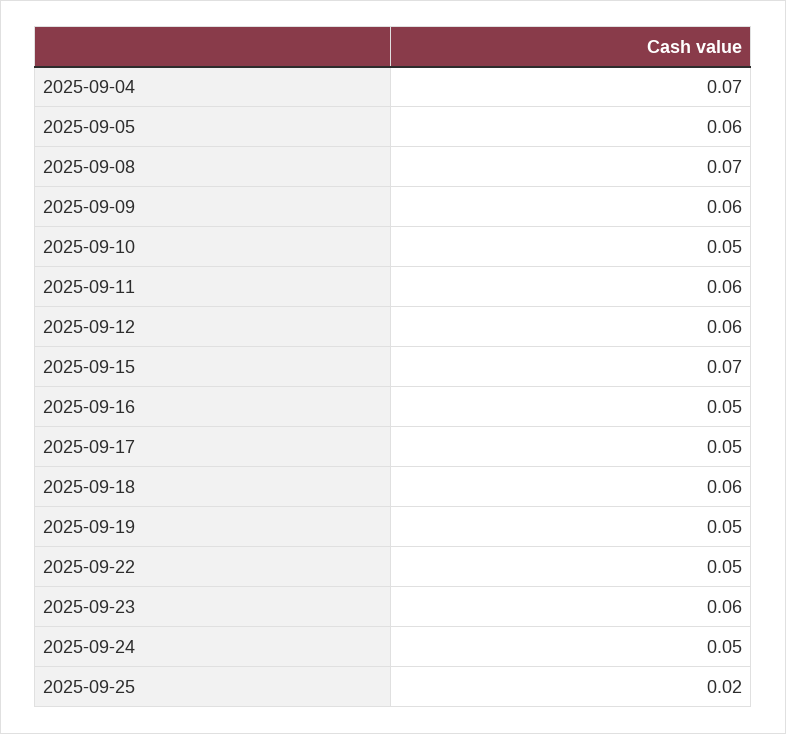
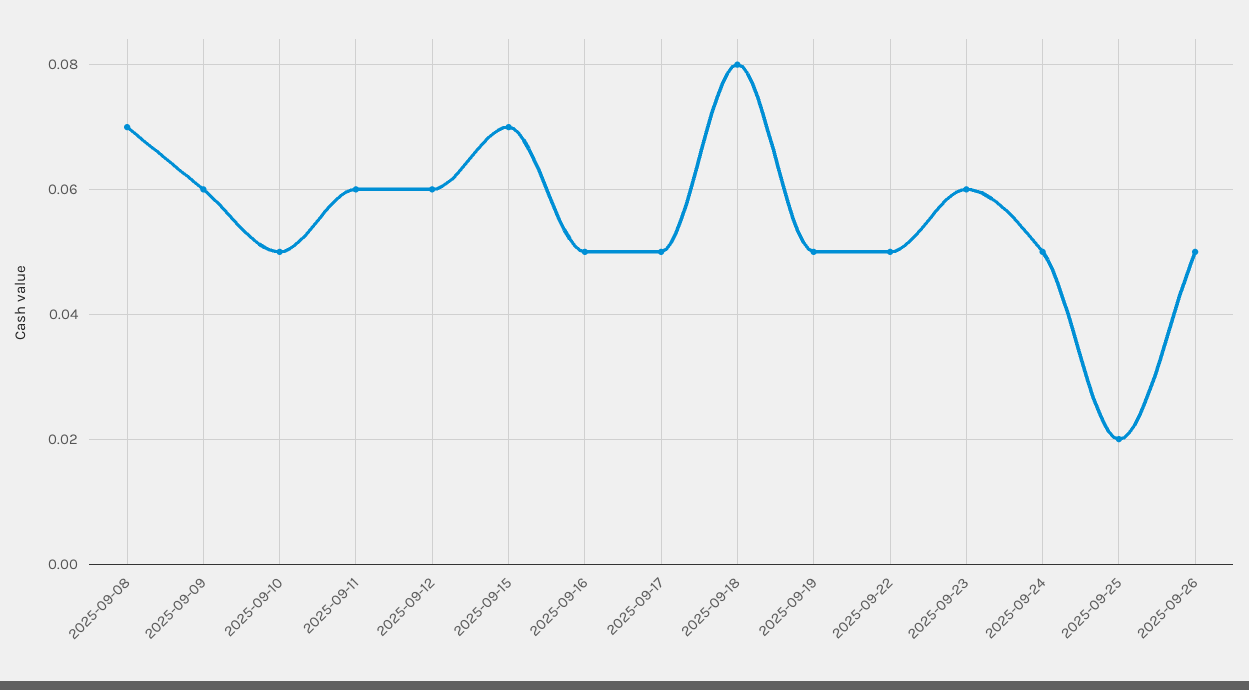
2025-09-04: 0.07 -> none
2025-09-05: 0.06 -> none
2025-09-18: 0.06 -> 0.08
2025-09-26: none -> 0.05

